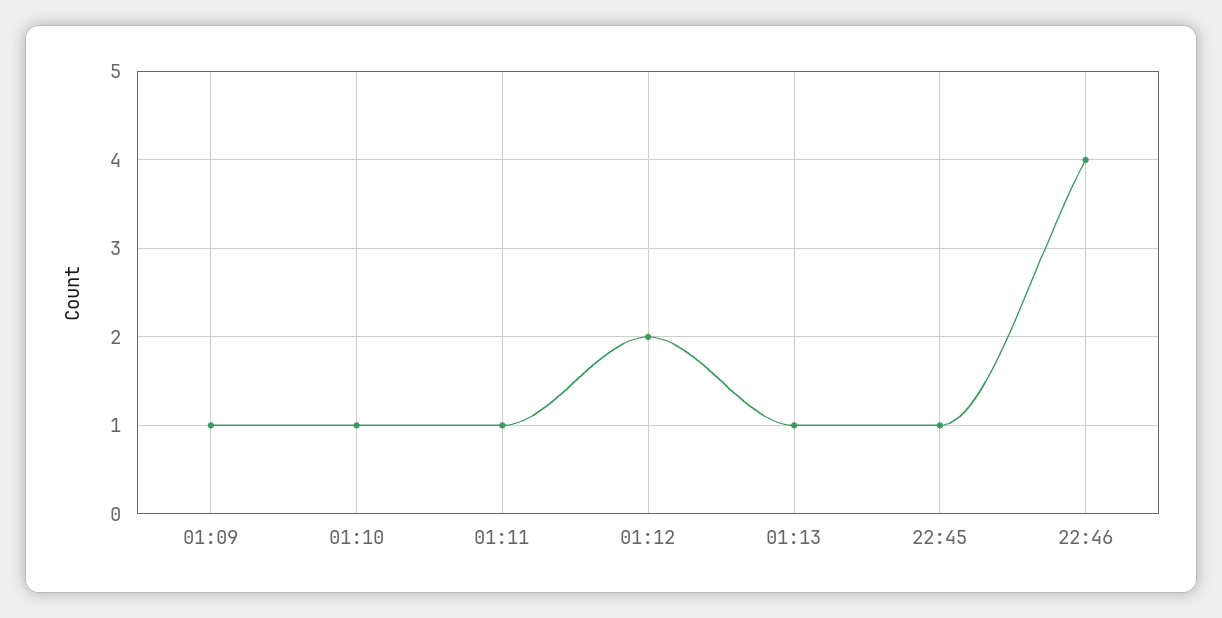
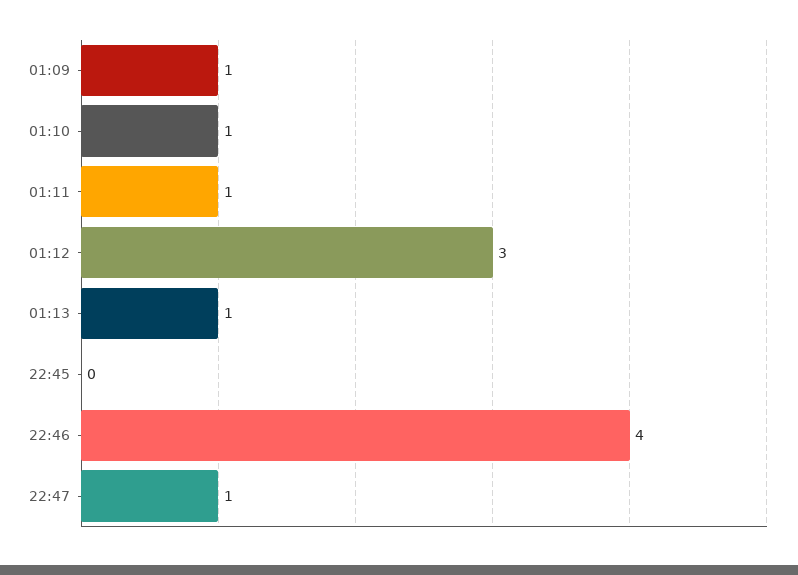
01:12: 2 -> 3
22:45: 1 -> 0
22:47: none -> 1

